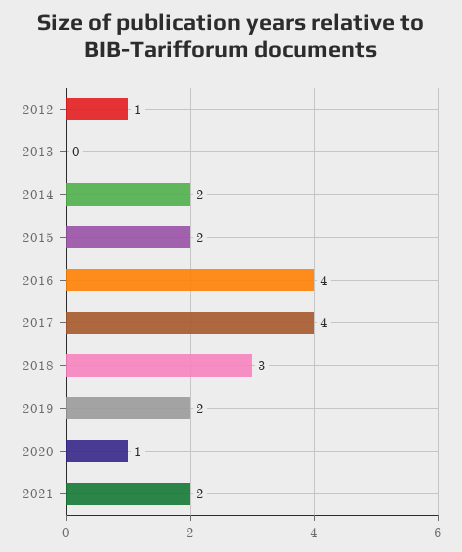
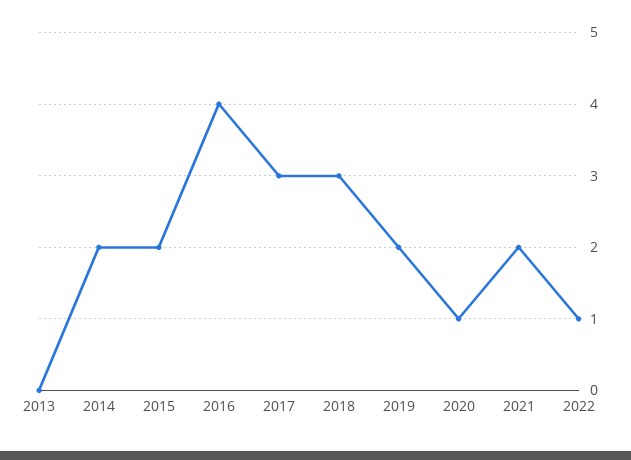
2012: 1 -> none
2017: 4 -> 3
2022: none -> 1

